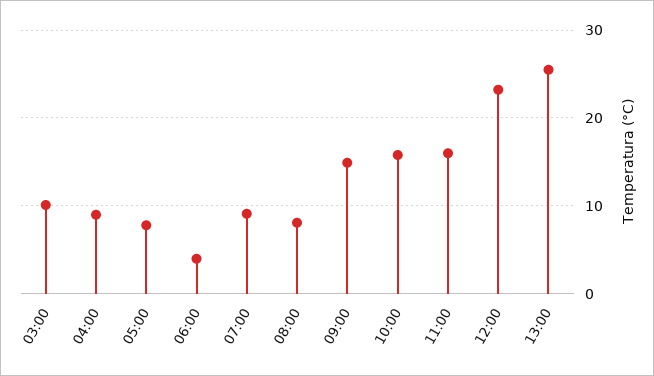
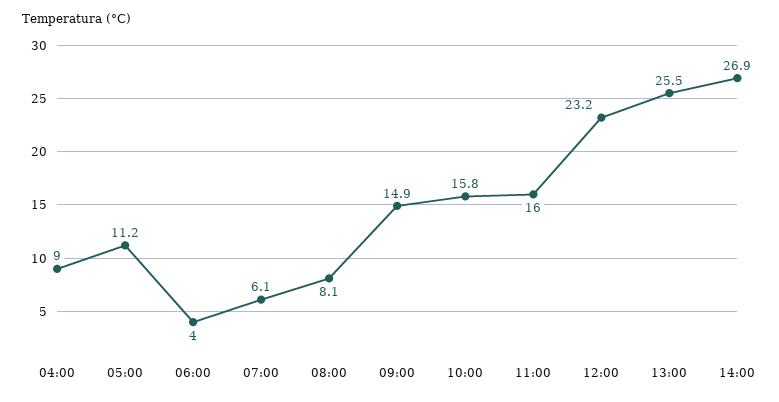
03:00: 10 -> none
05:00: 8 -> 11.2
07:00: 9 -> 6.1
14:00: none -> 26.9

